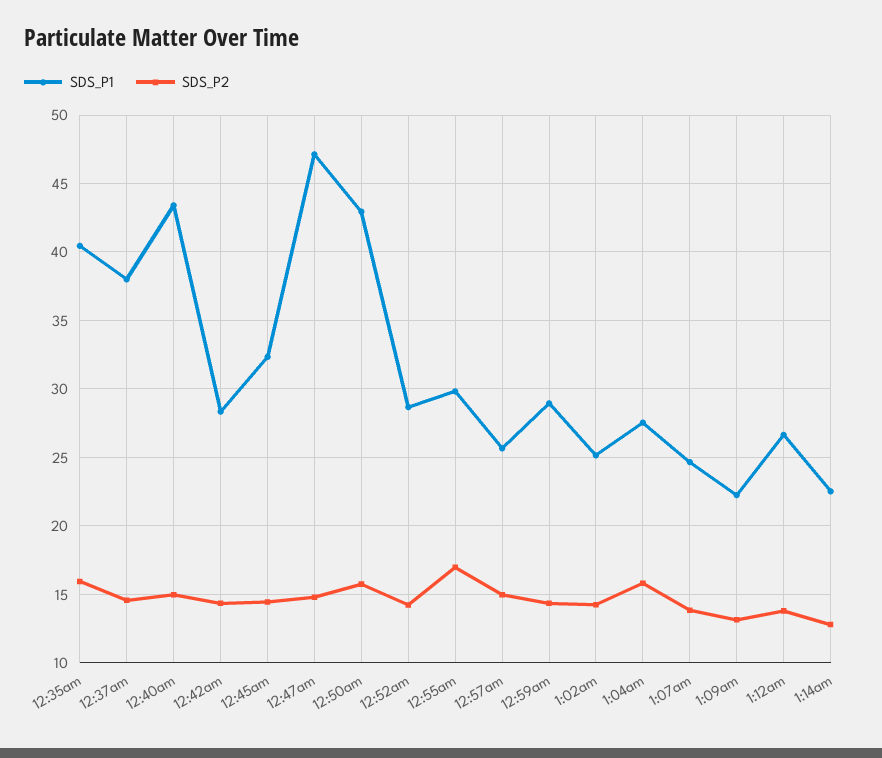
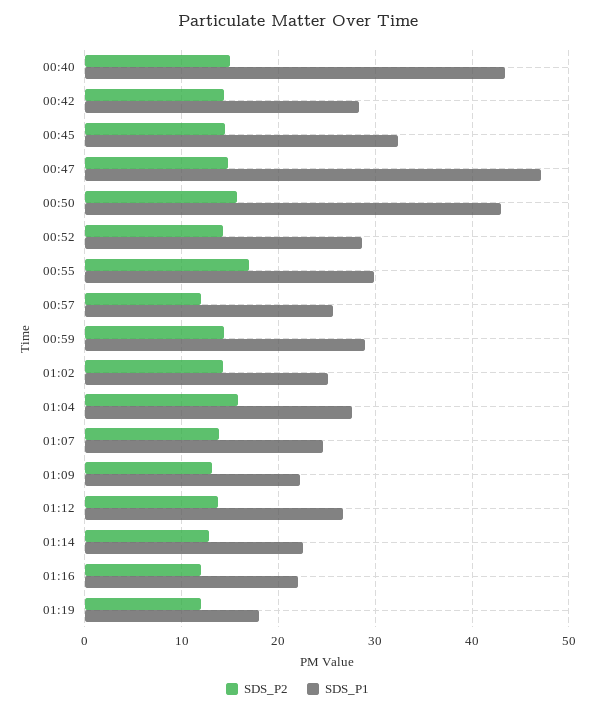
SDS_P1, 12:35am: 40.5 -> none
SDS_P2, 12:35am: 16 -> none
SDS_P1, 12:37am: 38 -> none
SDS_P2, 12:37am: 14.5 -> none
SDS_P2, 12:57am: 15 -> 12
SDS_P2, 01:16: none -> 12
SDS_P1, 01:16: none -> 22
SDS_P2, 01:19: none -> 12
SDS_P1, 01:19: none -> 18

